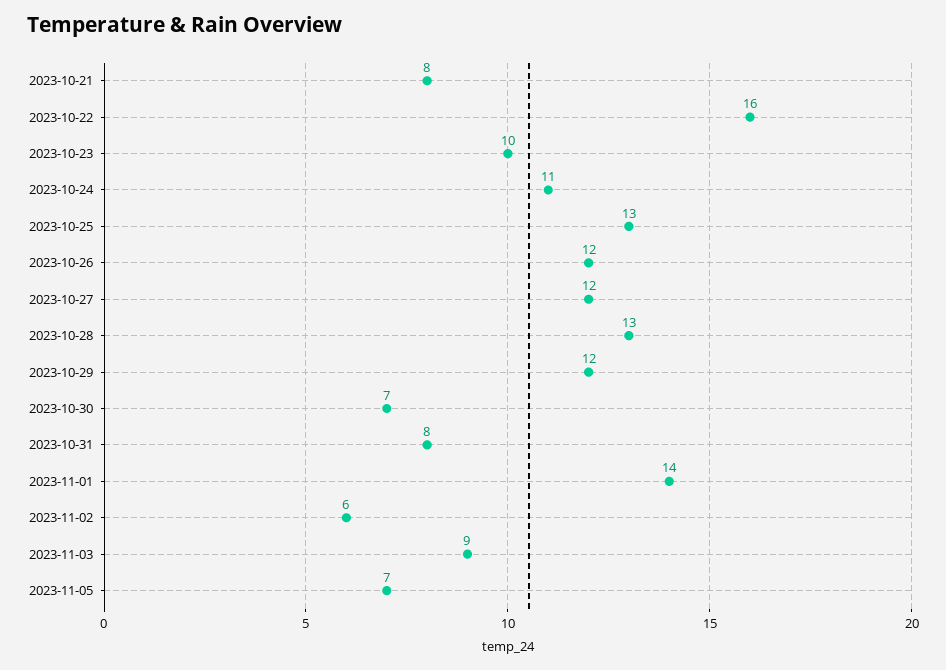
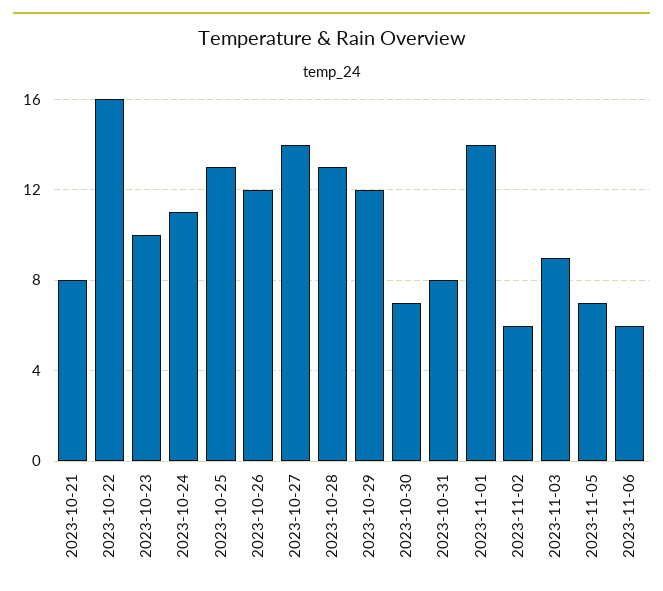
2023-10-27: 12 -> 14
2023-11-06: none -> 6

